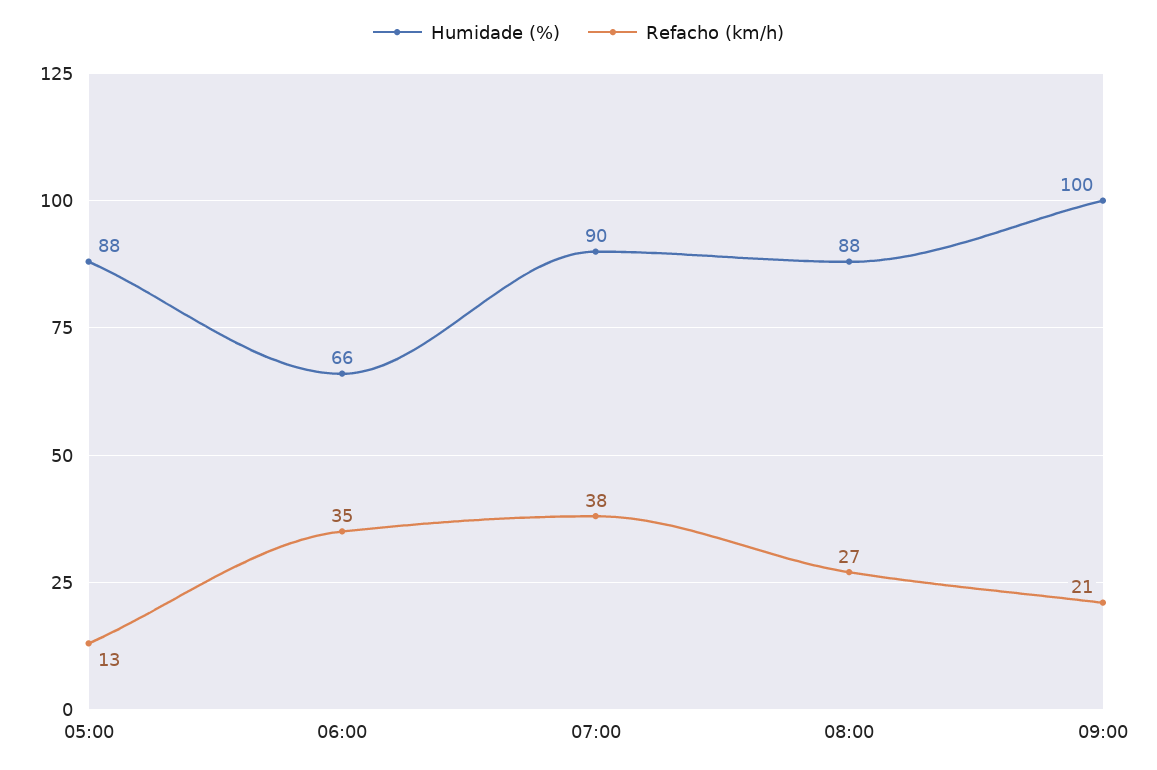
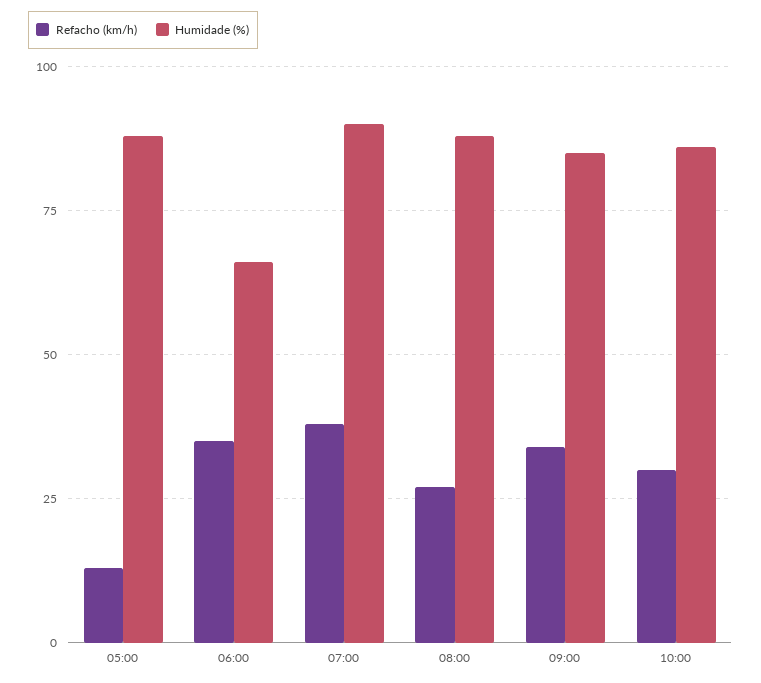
Humidade (%), 09:00: 100 -> 85
Refacho (km/h), 09:00: 21 -> 35
Refacho (km/h), 10:00: none -> 30
Humidade (%), 10:00: none -> 85

